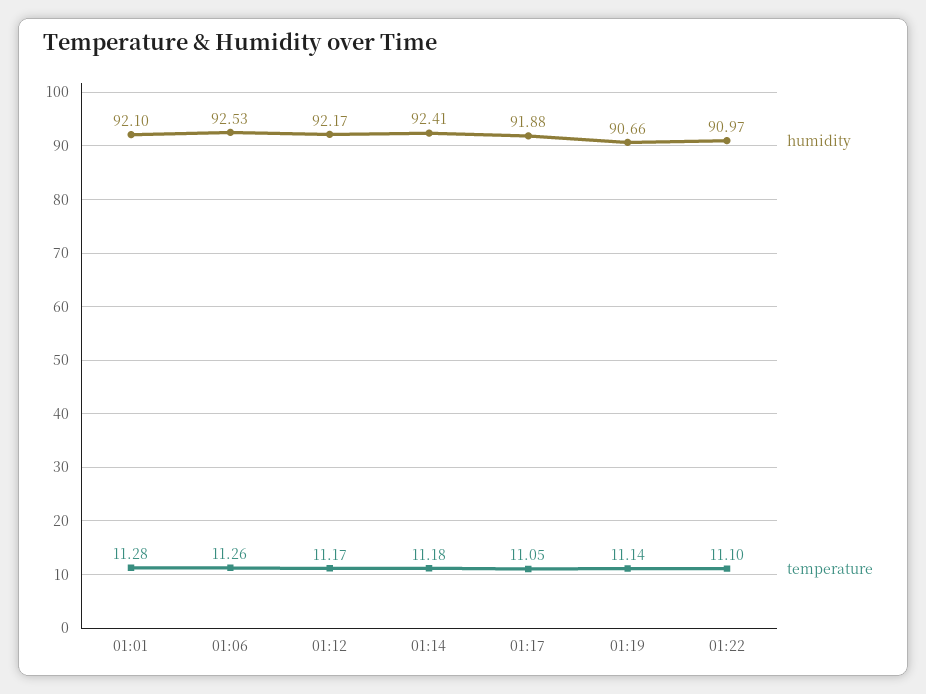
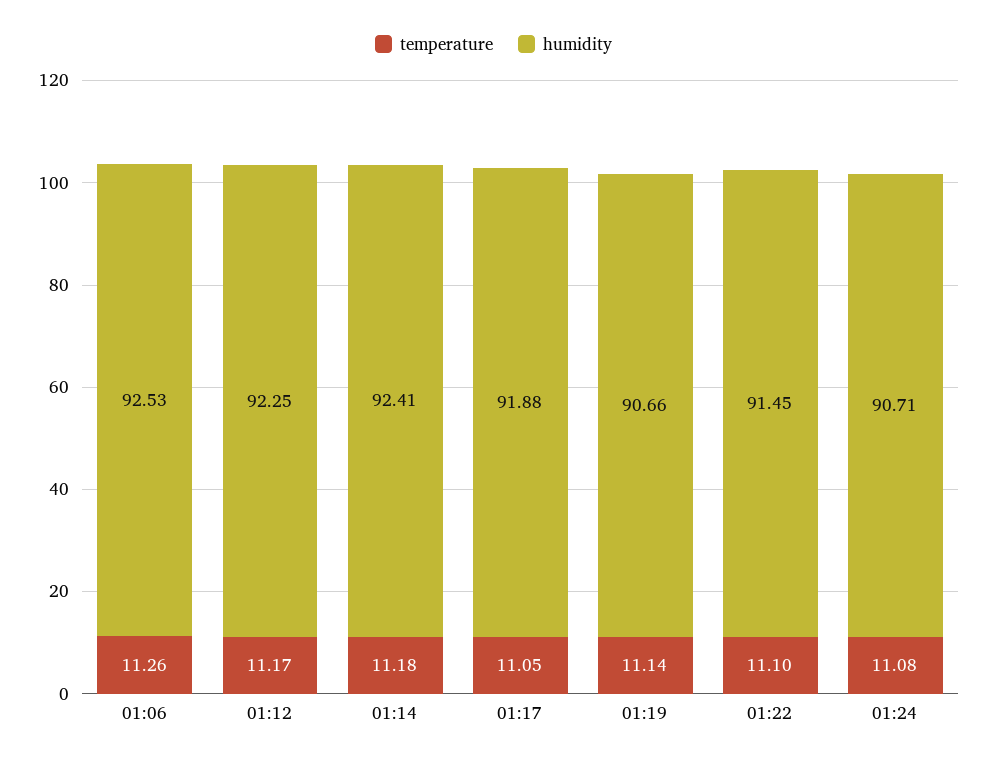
humidity, 01:01: 92.1 -> none
temperature, 01:01: 11.28 -> none
humidity, 01:12: 92.17 -> 92.25
humidity, 01:22: 90.97 -> 91.45
temperature, 01:24: none -> 11.08
humidity, 01:24: none -> 90.71

